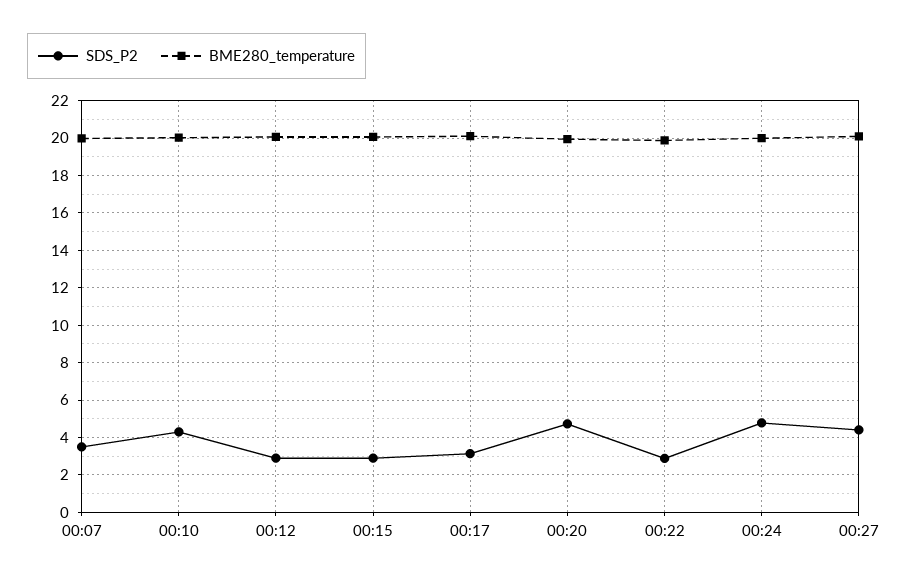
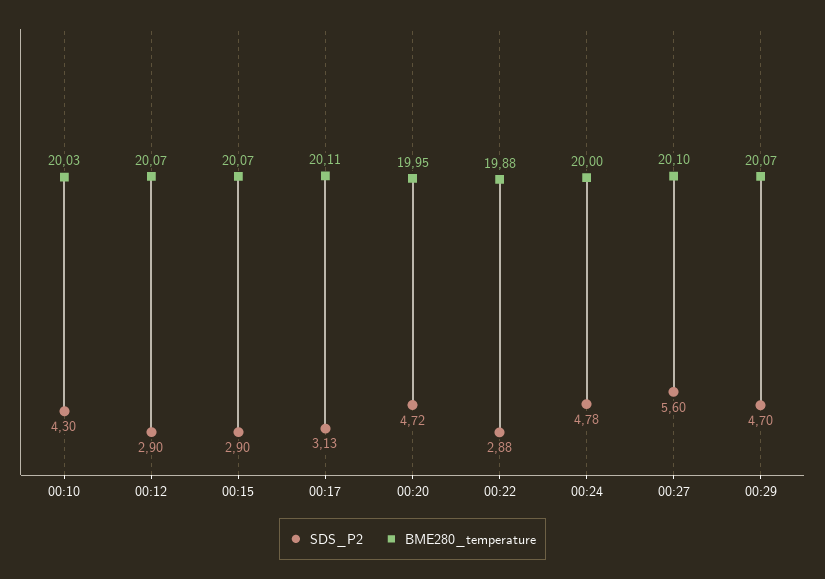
SDS_P2, 00:07: 3.5 -> none
BME280_temperature, 00:07: 20 -> none
SDS_P2, 00:27: 4.5 -> 5.6
SDS_P2, 00:29: none -> 4.7
BME280_temperature, 00:29: none -> 20.07

